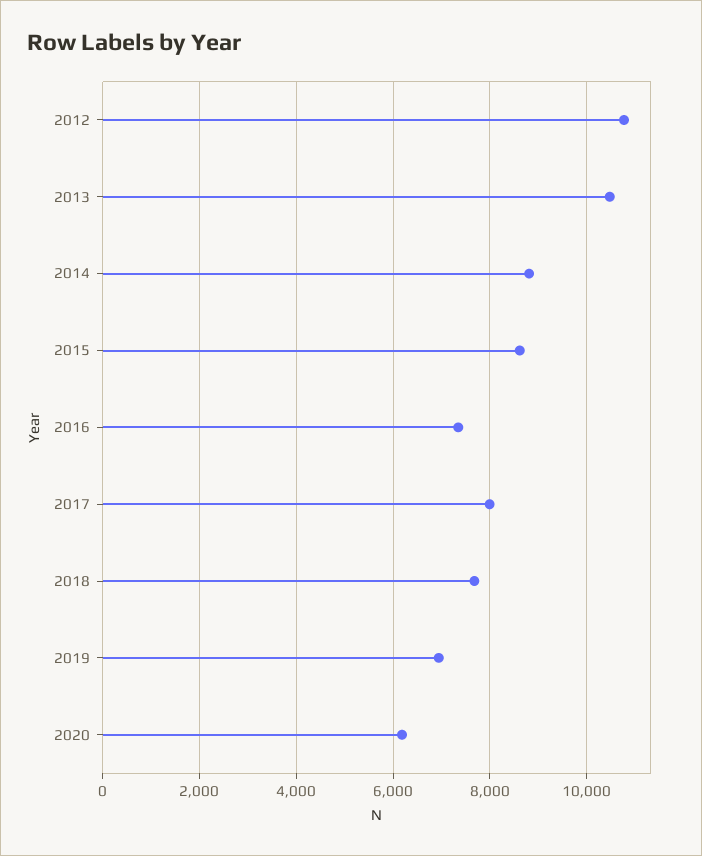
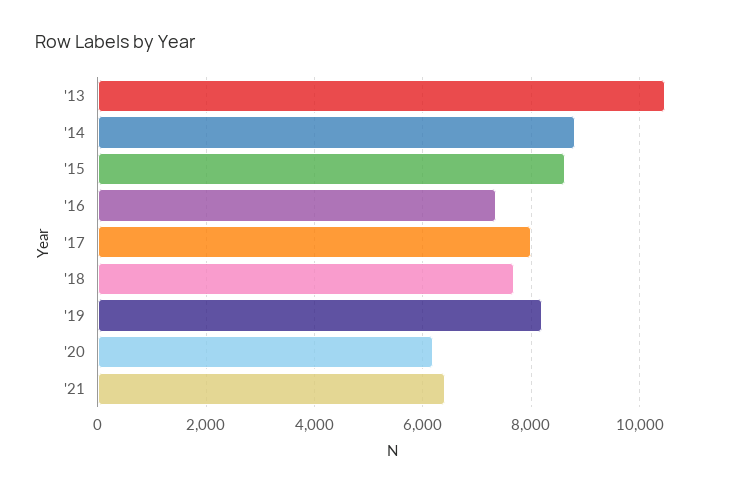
2012: 10800 -> none
2019: 7000 -> 8200
'21: none -> 6400

